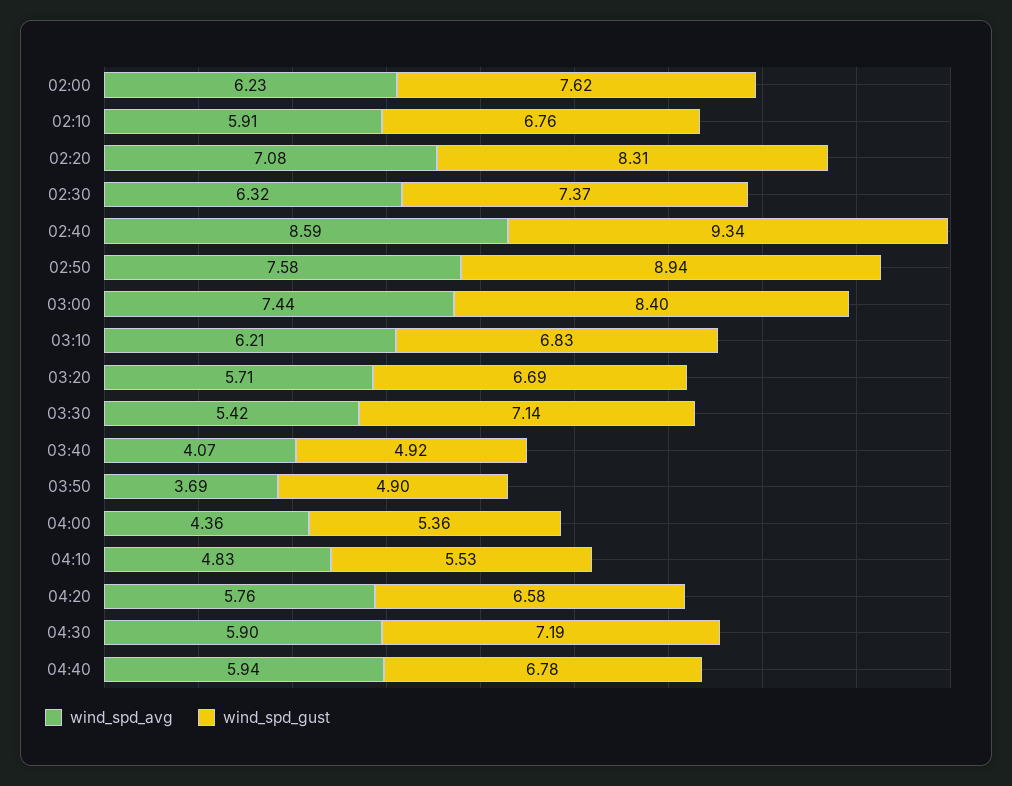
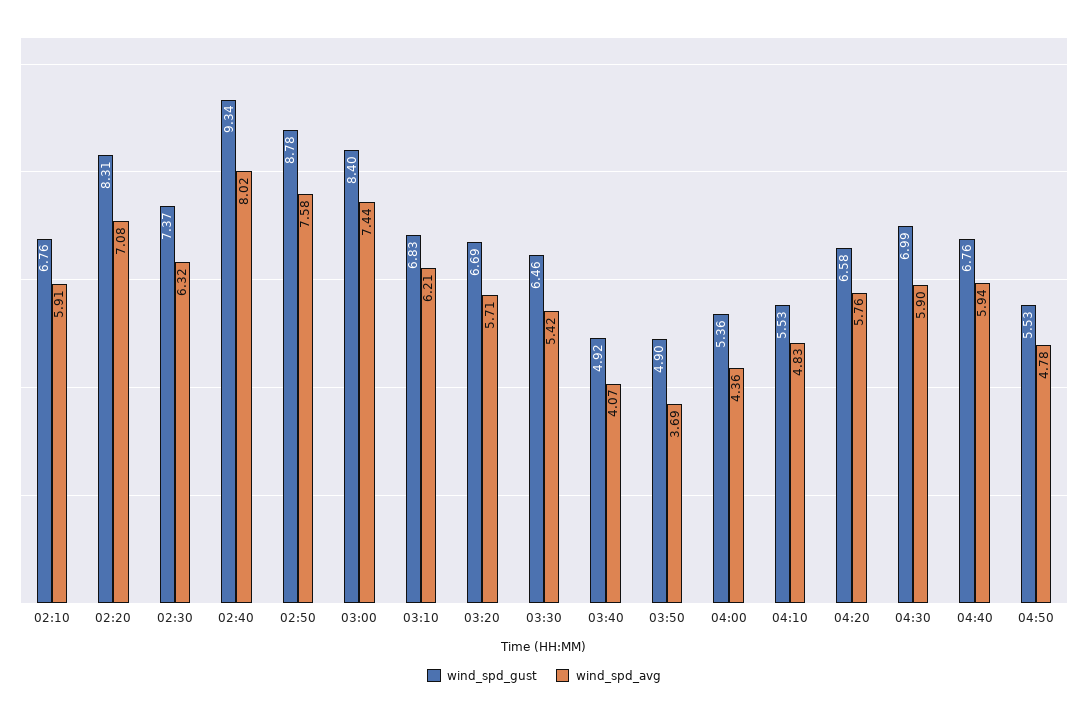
wind_spd_avg, 02:00: 6.23 -> none
wind_spd_gust, 02:00: 7.62 -> none
wind_spd_avg, 02:40: 8.59 -> 8.02
wind_spd_gust, 02:50: 8.94 -> 8.78
wind_spd_gust, 03:30: 7.14 -> 6.46
wind_spd_gust, 04:30: 7.19 -> 6.99
wind_spd_gust, 04:40: 6.78 -> 6.76
wind_spd_gust, 04:50: none -> 5.53
wind_spd_avg, 04:50: none -> 4.78

